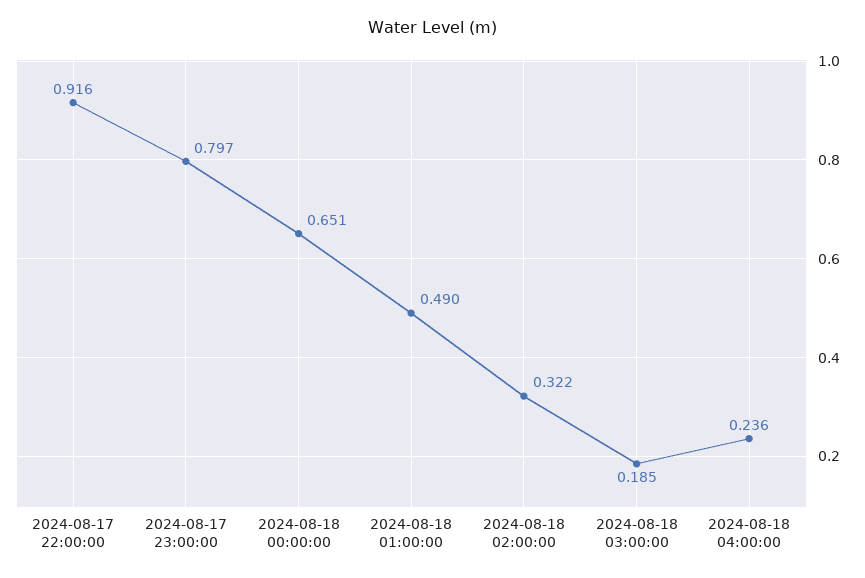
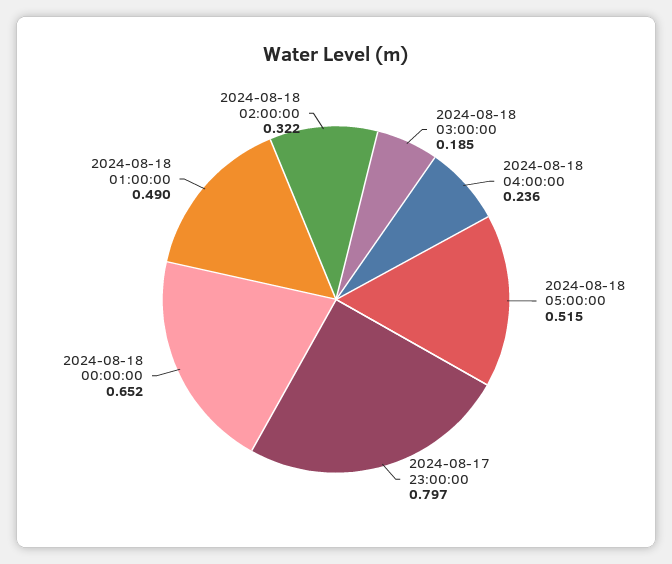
2024-08-17 22:00:00: 0.916 -> none
2024-08-18 00:00:00: 0.651 -> 0.652
2024-08-18 05:00:00: none -> 0.515

